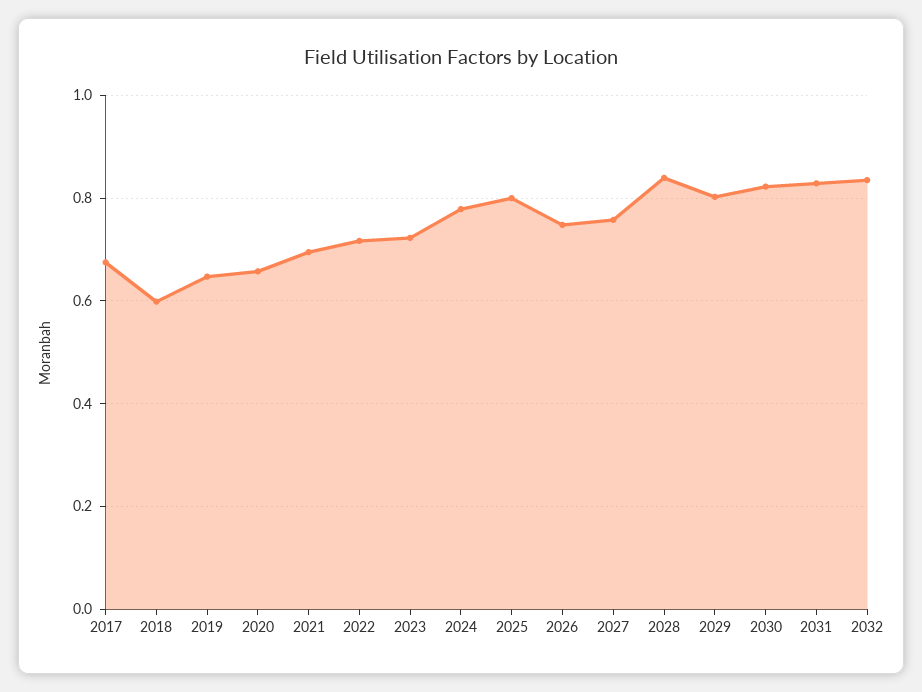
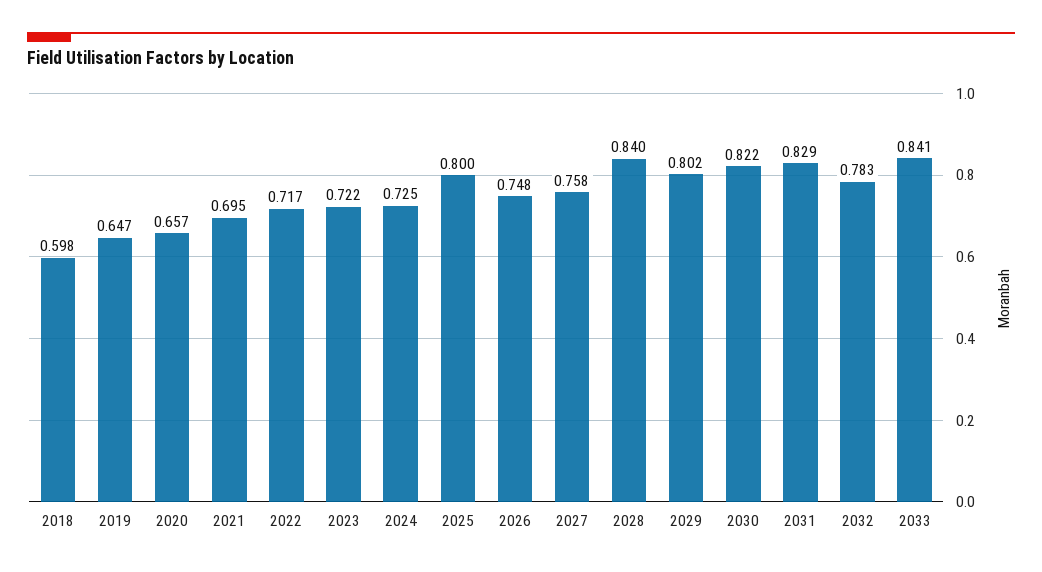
2017: 0.68 -> none
2024: 0.78 -> 0.725
2032: 0.84 -> 0.783
2033: none -> 0.841

